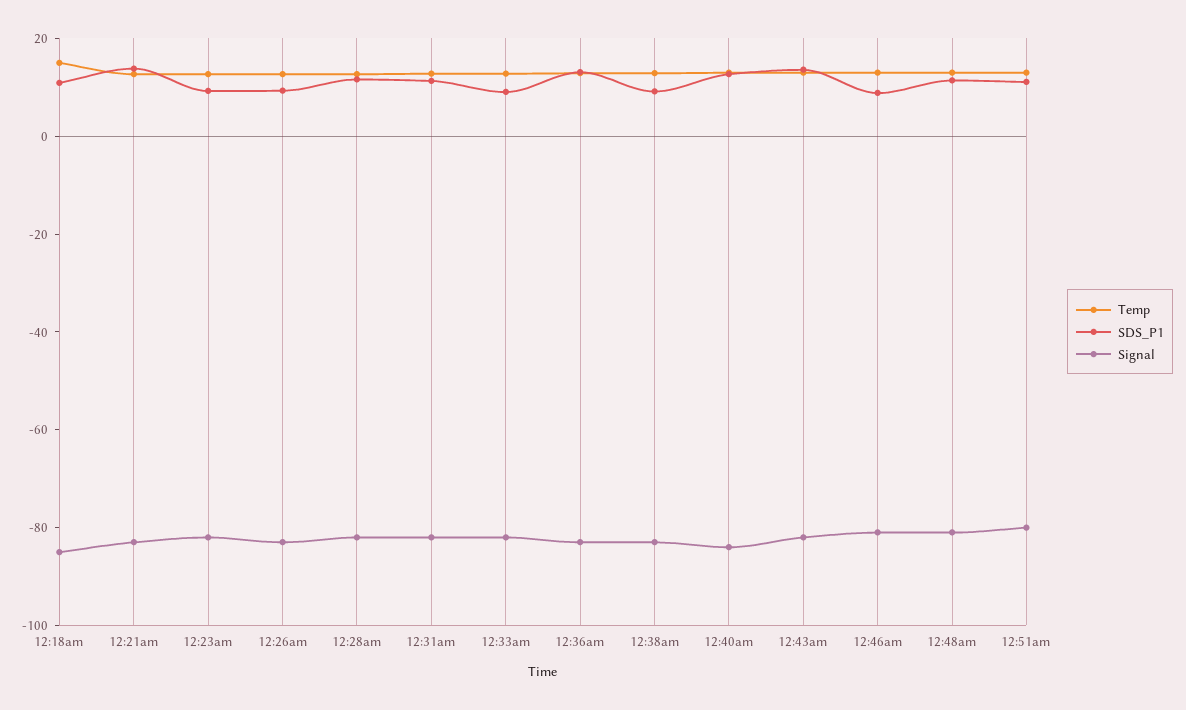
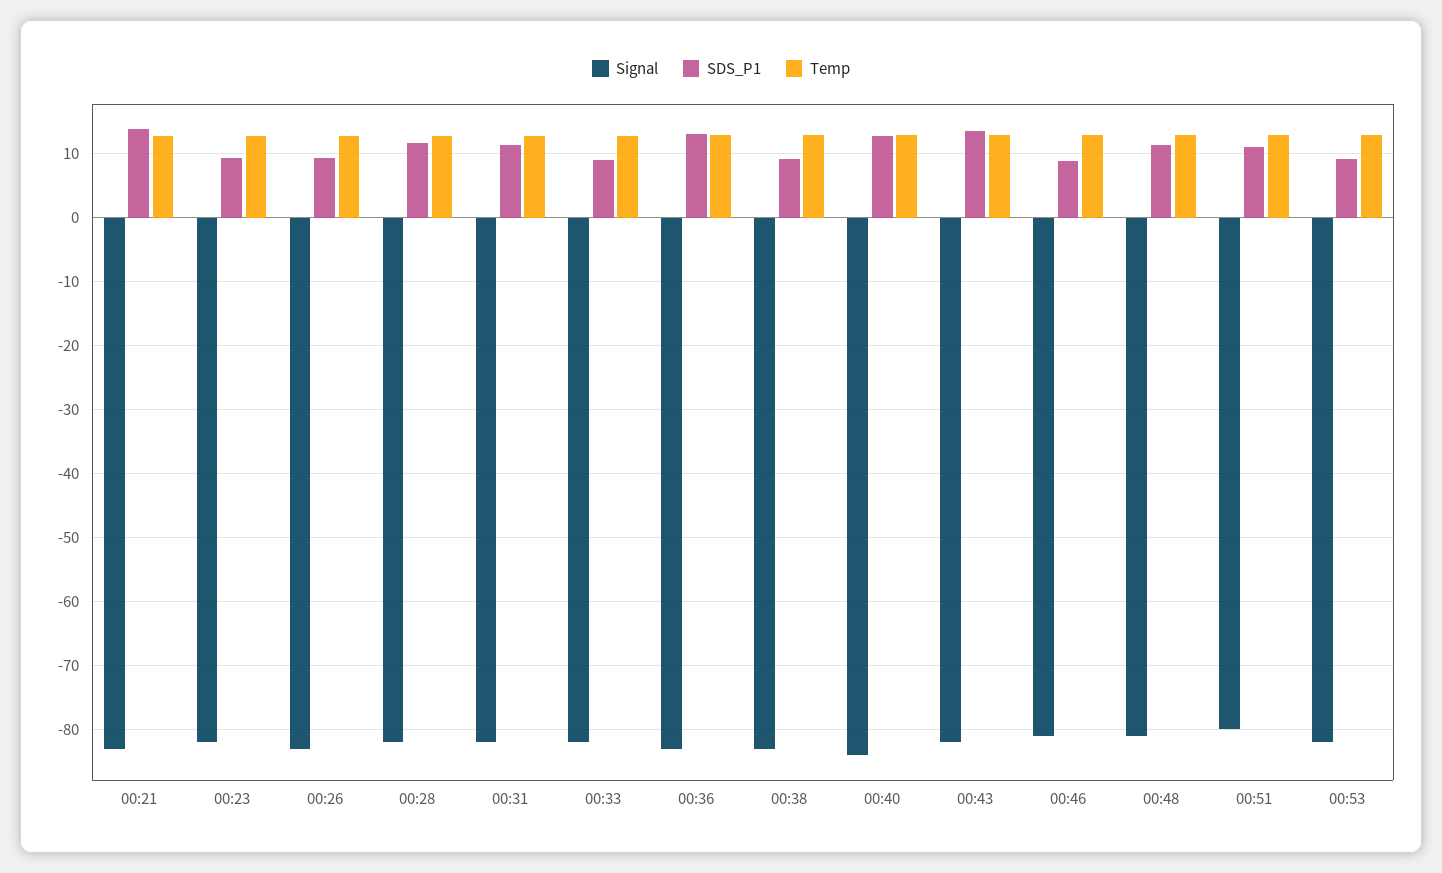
Temp, 12:18am: 15 -> none
SDS_P1, 12:18am: 10 -> none
Signal, 12:18am: -85 -> none
Signal, 00:53: none -> -82
SDS_P1, 00:53: none -> 9
Temp, 00:53: none -> 13

